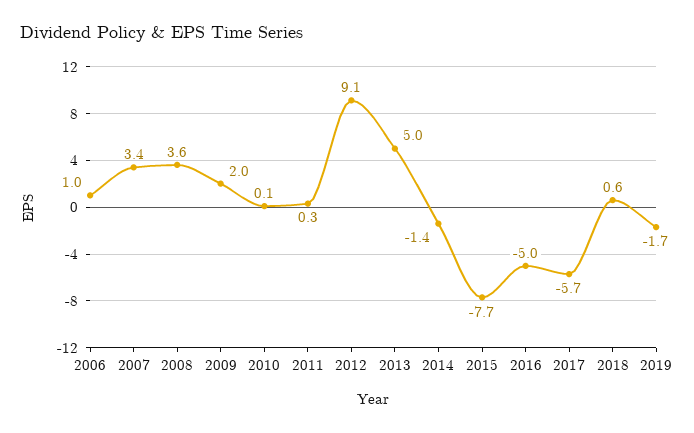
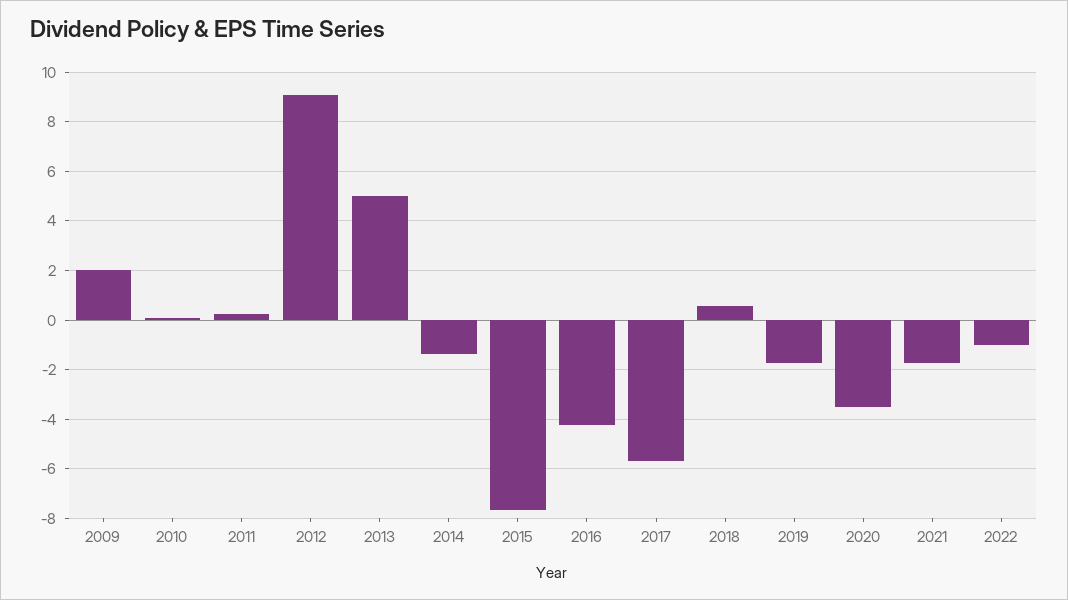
2006: 1 -> none
2007: 3.4 -> none
2008: 3.6 -> none
2016: -5 -> -4.25
2020: none -> -3.5
2021: none -> -1.75
2022: none -> -1

